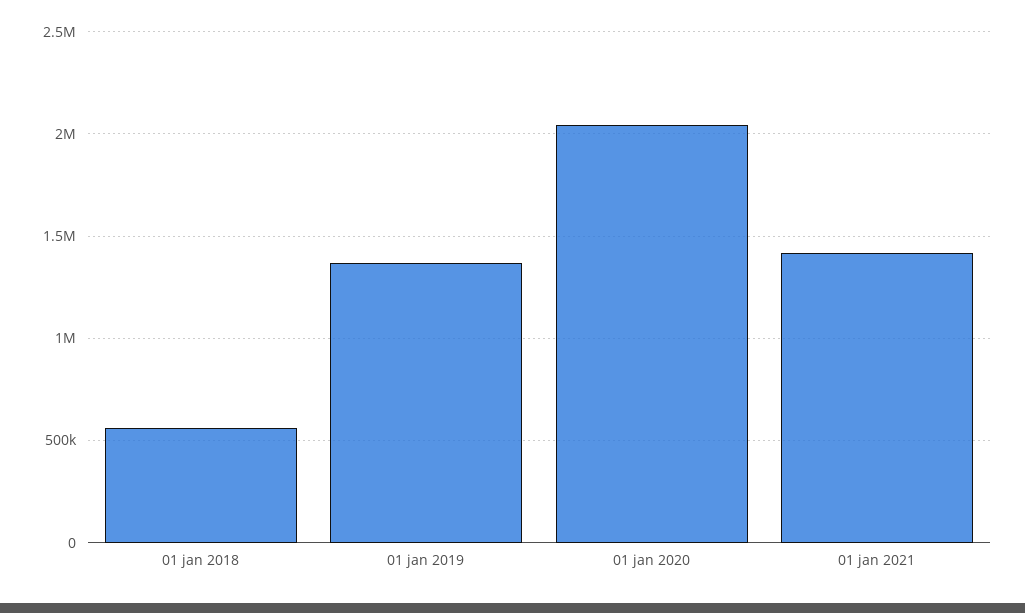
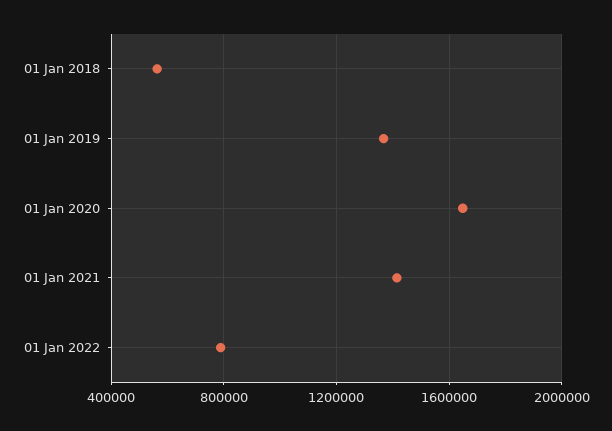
01 jan 2020: 2050000 -> 1650000
01 Jan 2022: none -> 800000

